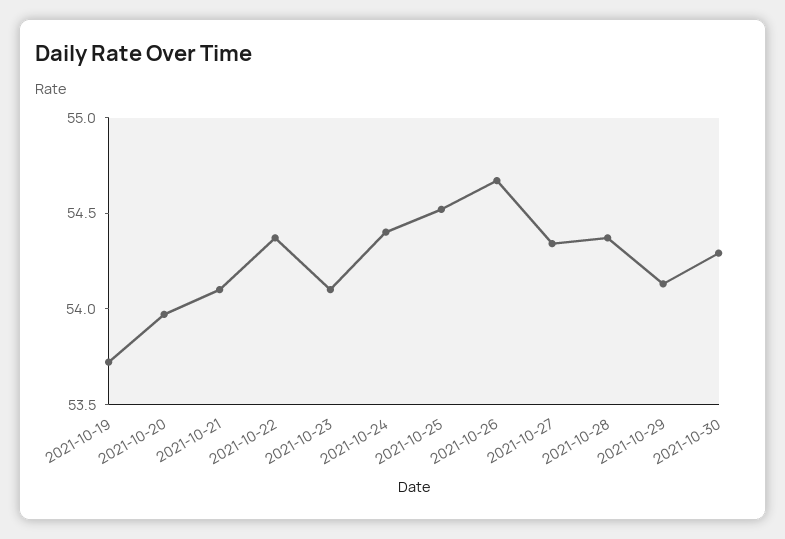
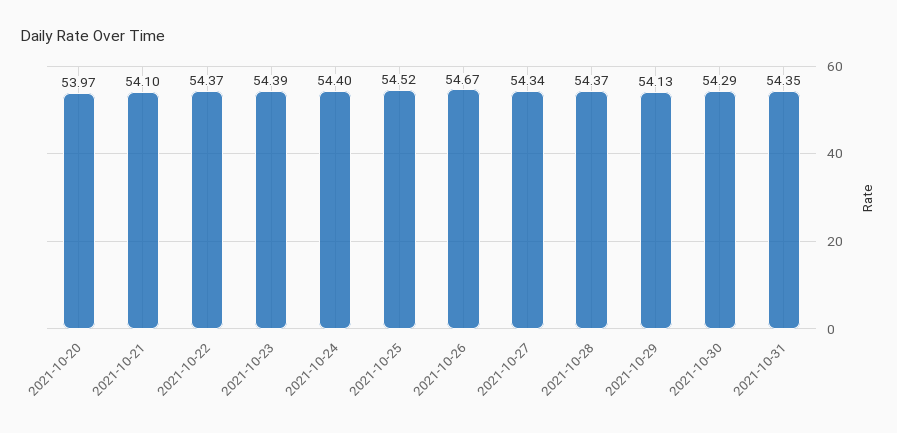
2021-10-19: 53.7 -> none
2021-10-23: 54.1 -> 54.39
2021-10-31: none -> 54.35

